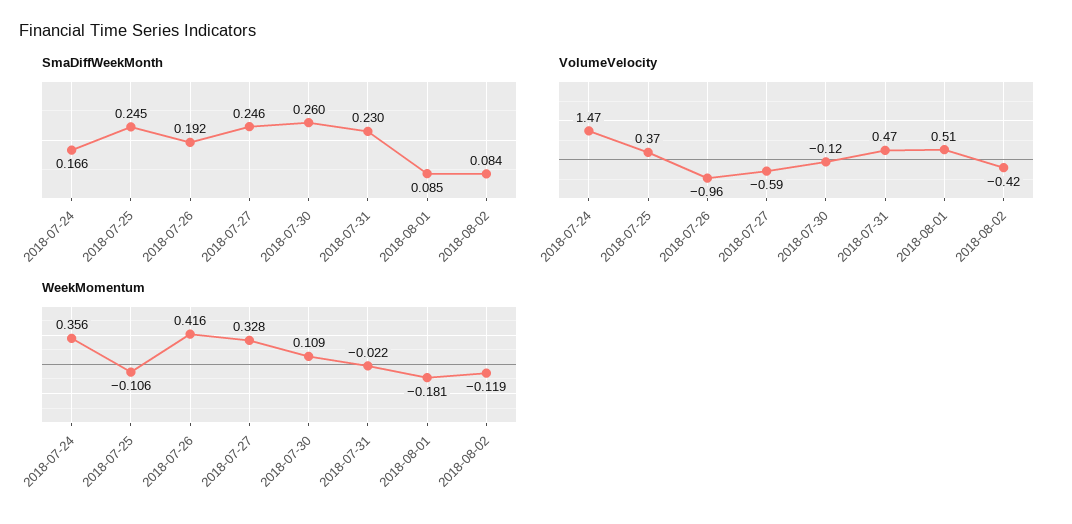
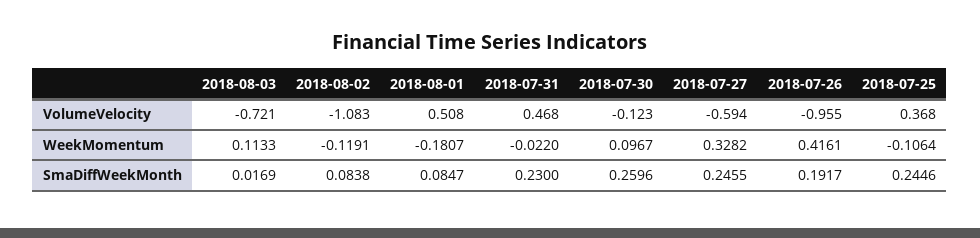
SmaDiffWeekMonth, 2018-07-24: 0.166 -> none
VolumeVelocity, 2018-07-24: 1.47 -> none
VolumeVelocity, 2018-08-02: -0.42 -> -1.083
WeekMomentum, 2018-07-24: 0.356 -> none
WeekMomentum, 2018-07-30: 0.109 -> 0.0967
VolumeVelocity, 2018-08-03: none -> -0.721
WeekMomentum, 2018-08-03: none -> 0.1133
SmaDiffWeekMonth, 2018-08-03: none -> 0.0169

